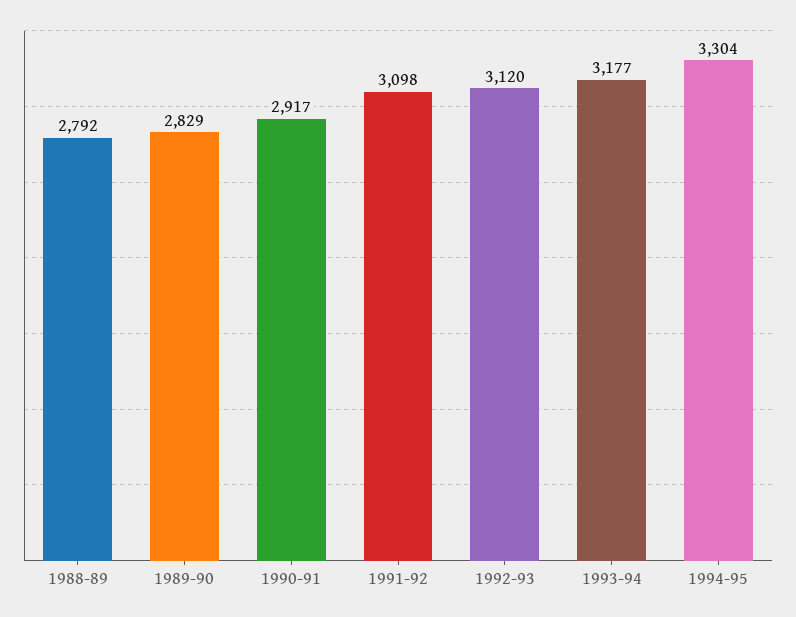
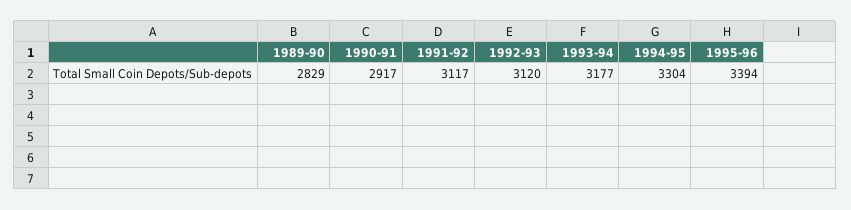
1988-89: 2792 -> none
1991-92: 3098 -> 3117
1995-96: none -> 3394

